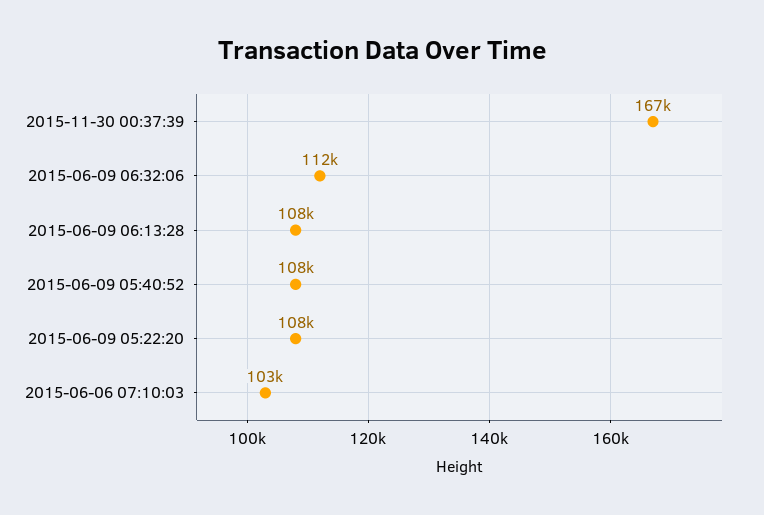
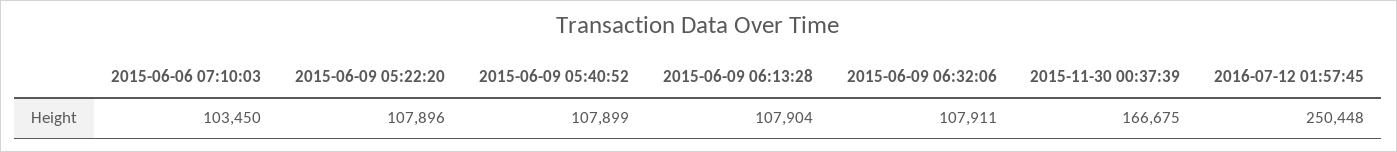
2015-06-09 06:32:06: 112000 -> 107911
2016-07-12 01:57:45: none -> 250448

